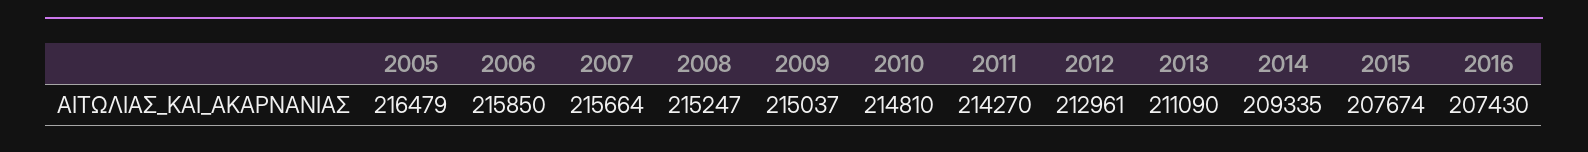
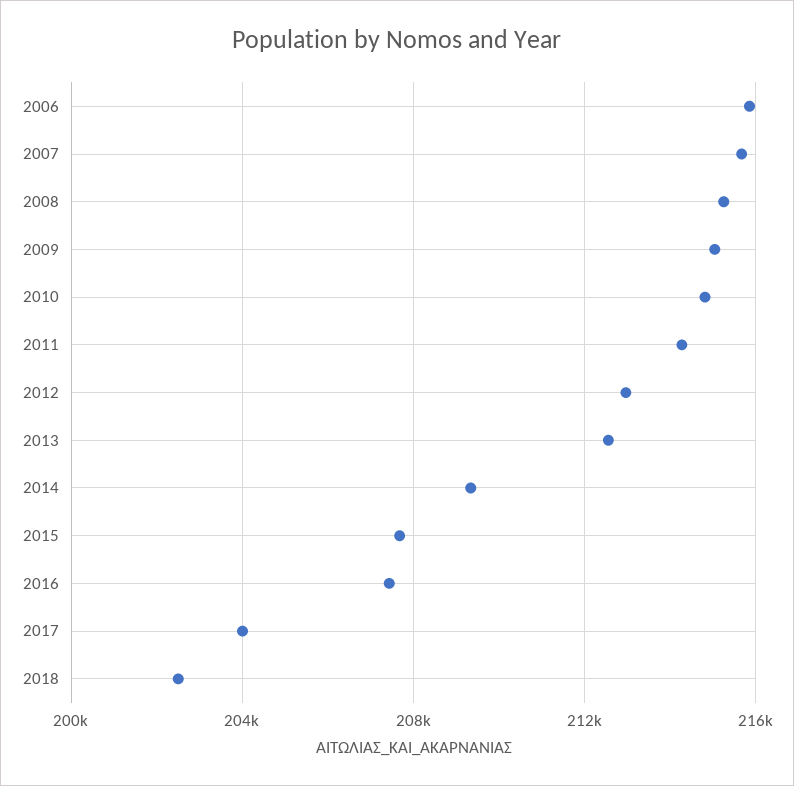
2005: 216479 -> none
2013: 211090 -> 212500
2017: none -> 204000
2018: none -> 202500

